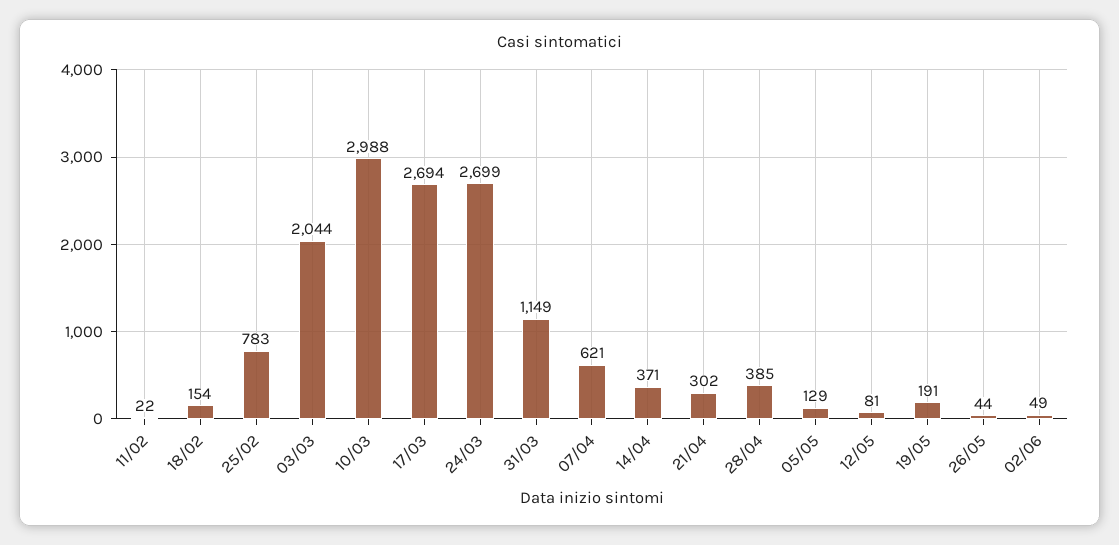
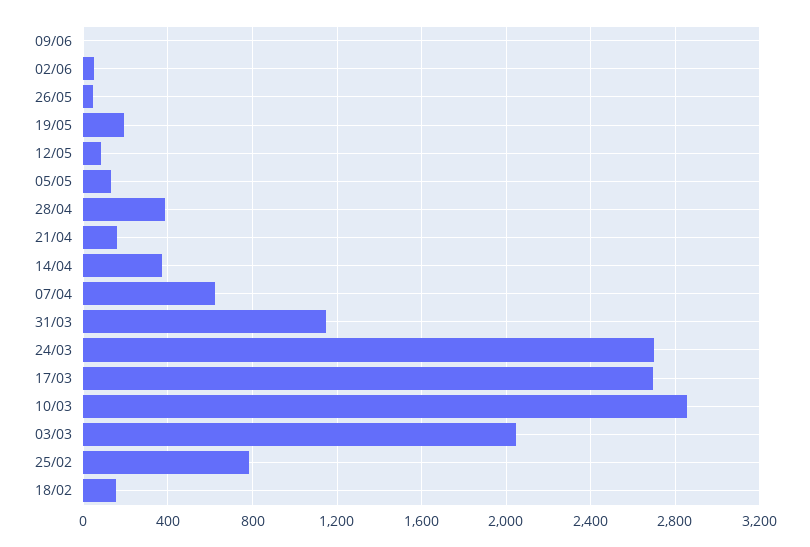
11/02: 22 -> none
10/03: 2988 -> 2850
21/04: 302 -> 150
09/06: none -> 0

